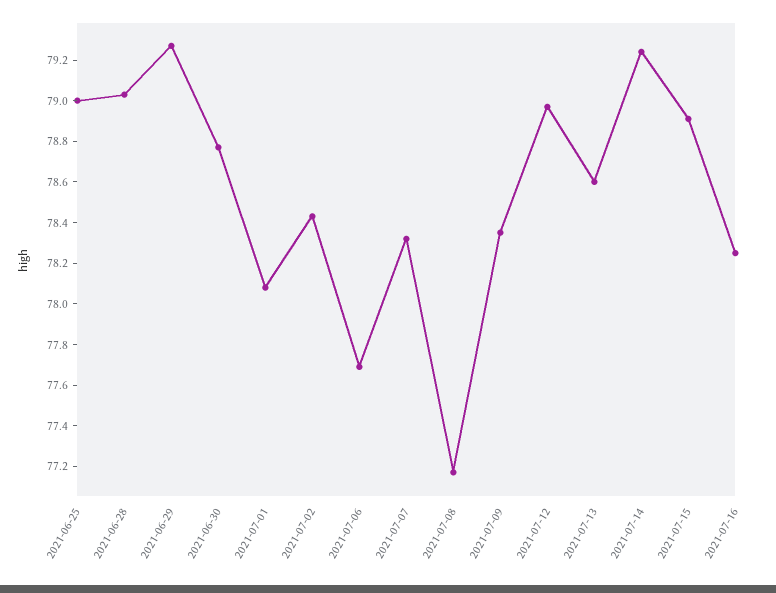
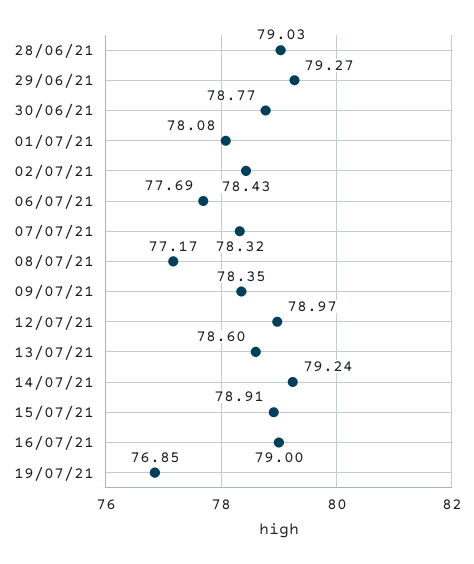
2021-06-25: 79 -> none
2021-07-16: 78.25 -> 79
19/07/21: none -> 76.85

